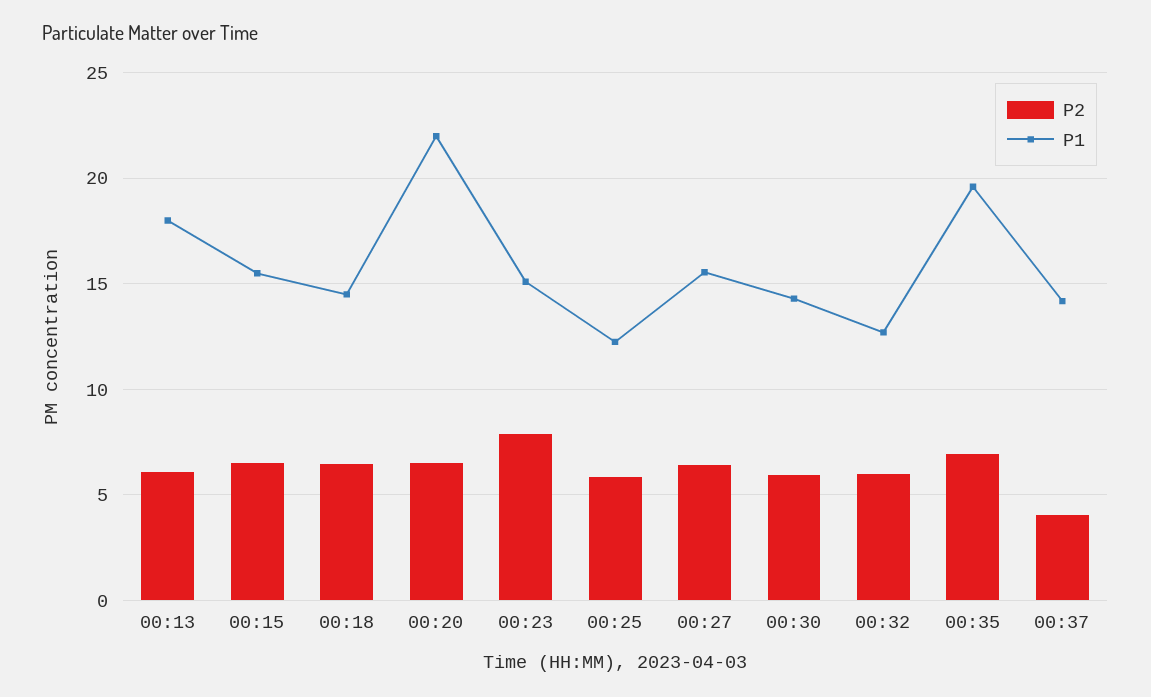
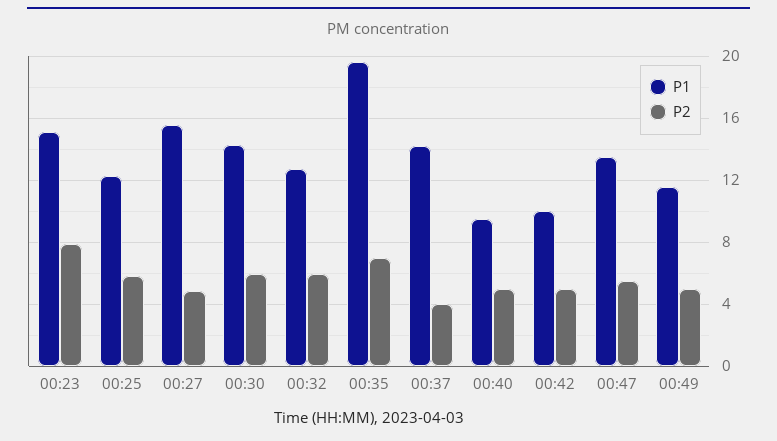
P2, 00:13: 6 -> none
P1, 00:13: 18 -> none
P2, 00:15: 6.5 -> none
P1, 00:15: 15.5 -> none
P2, 00:18: 6.5 -> none
P1, 00:18: 14.5 -> none
P2, 00:20: 6.5 -> none
P1, 00:20: 22 -> none
P2, 00:27: 6.5 -> 5
P1, 00:40: none -> 9.5
P2, 00:40: none -> 5
P1, 00:42: none -> 10
P2, 00:42: none -> 5
P1, 00:47: none -> 13.5
P2, 00:47: none -> 5.5
P1, 00:49: none -> 11.5
P2, 00:49: none -> 5

